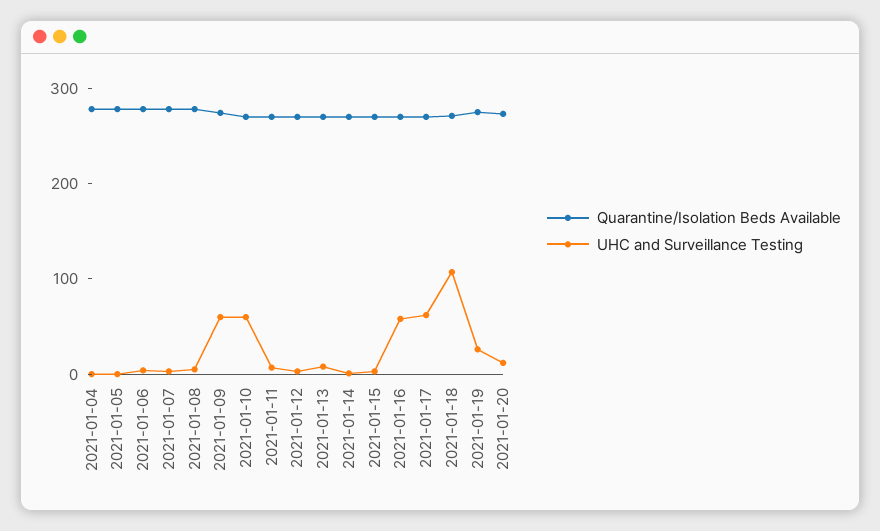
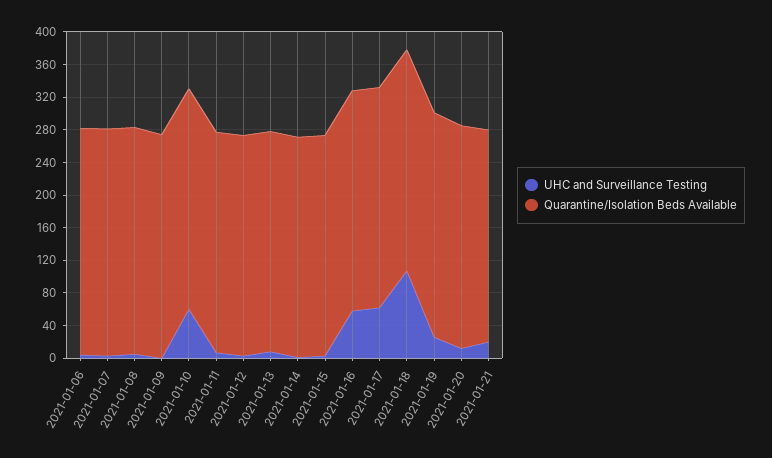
Quarantine/Isolation Beds Available, 2021-01-04: 280 -> none
UHC and Surveillance Testing, 2021-01-04: 0 -> none
Quarantine/Isolation Beds Available, 2021-01-05: 280 -> none
UHC and Surveillance Testing, 2021-01-05: 0 -> none
UHC and Surveillance Testing, 2021-01-09: 60 -> 0
UHC and Surveillance Testing, 2021-01-21: none -> 20
Quarantine/Isolation Beds Available, 2021-01-21: none -> 260

